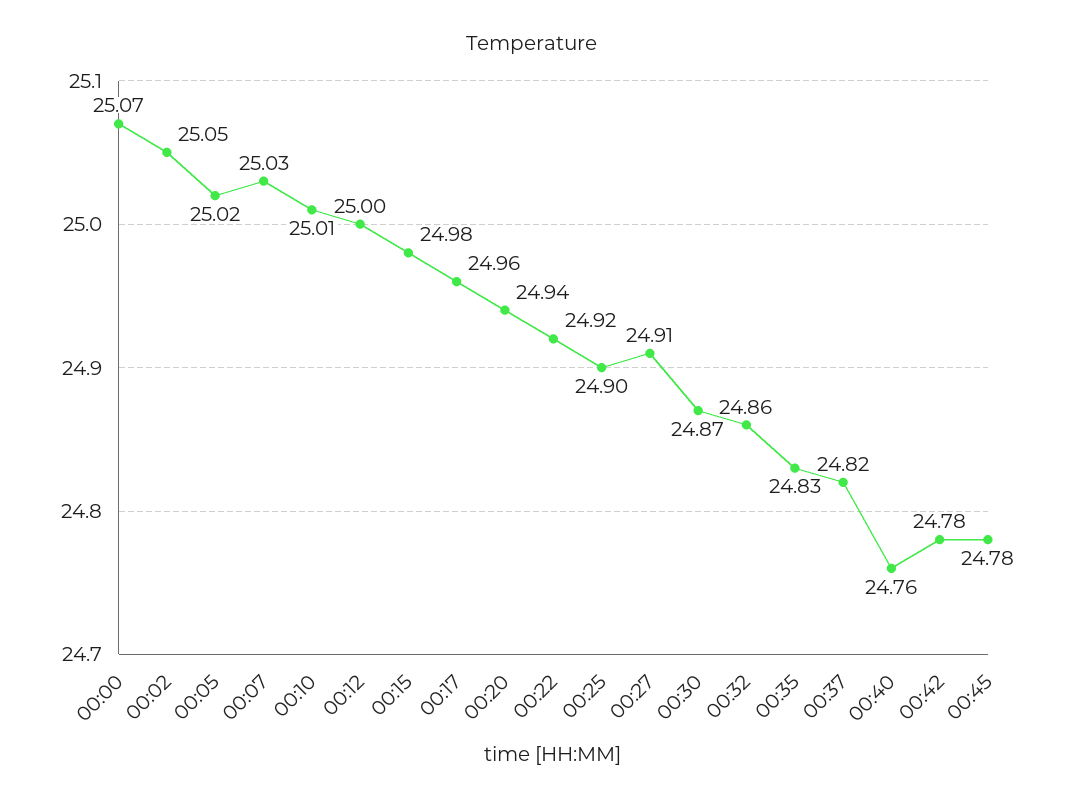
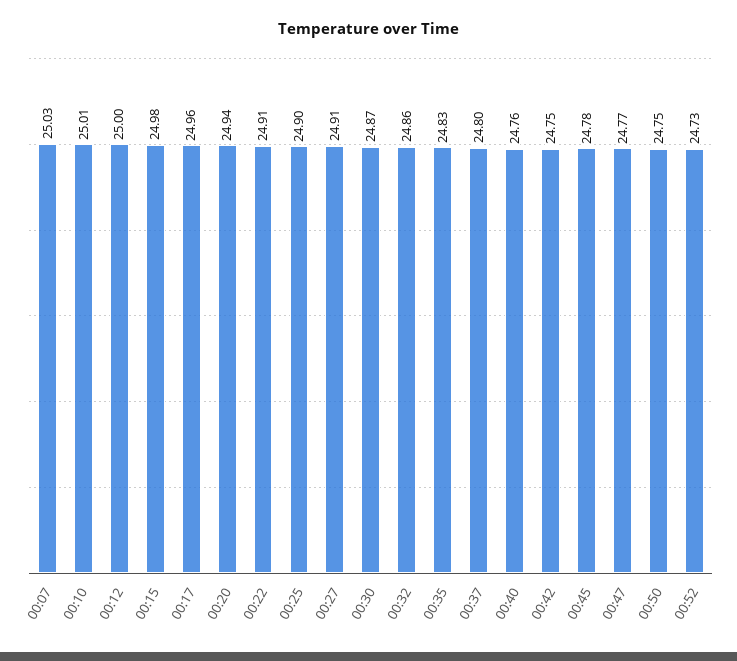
00:00: 25.07 -> none
00:02: 25.05 -> none
00:05: 25.02 -> none
00:22: 24.92 -> 24.91
00:37: 24.82 -> 24.8
00:42: 24.78 -> 24.75
00:47: none -> 24.77
00:50: none -> 24.75
00:52: none -> 24.73

